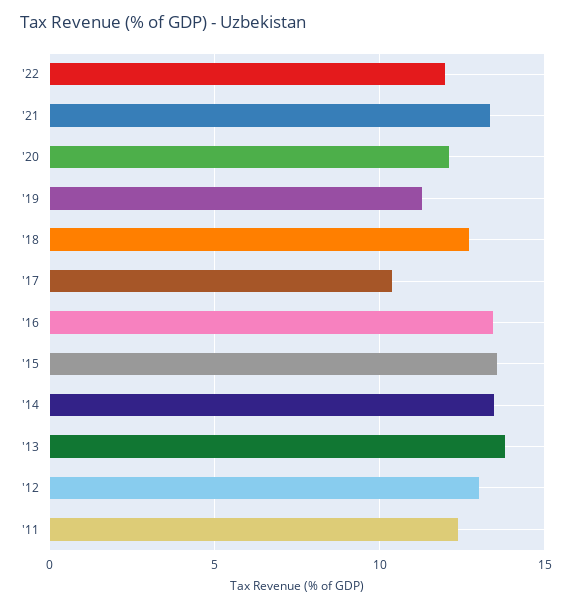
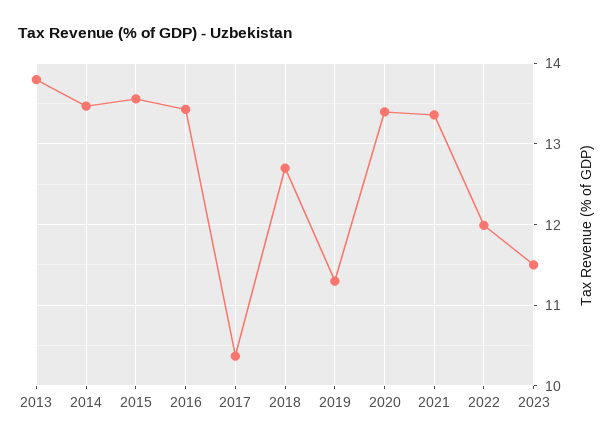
'20: 12 -> 13.4
'12: 13 -> none
'11: 12.5 -> none
2023: none -> 11.5

